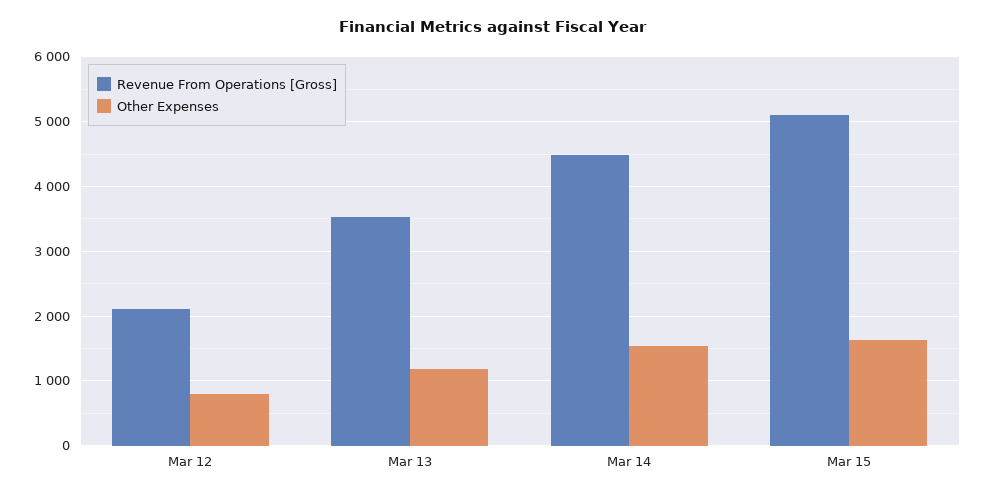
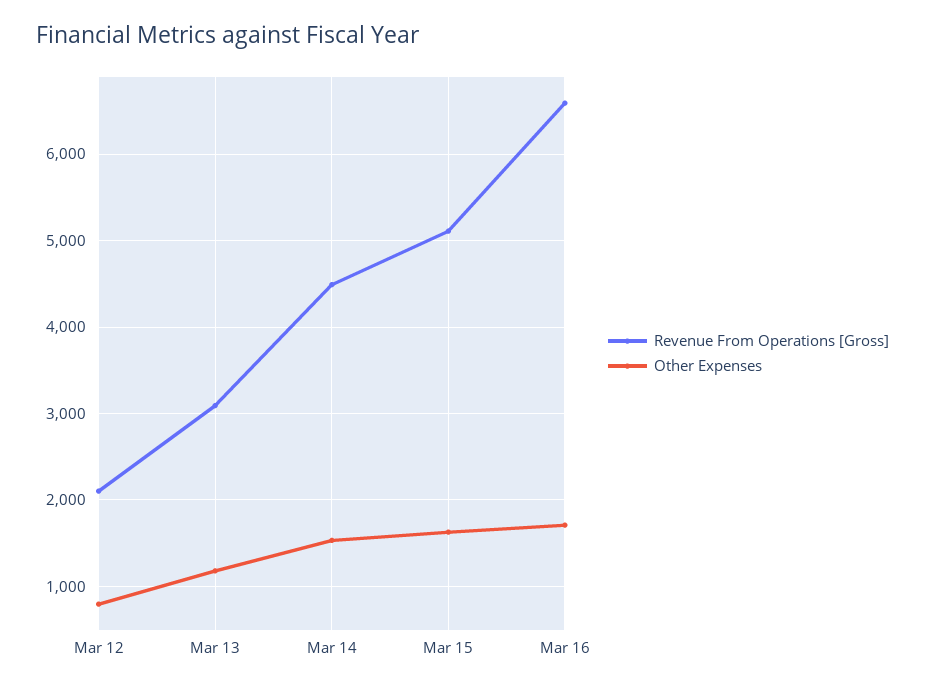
Revenue From Operations [Gross], Mar 13: 3500 -> 3100
Revenue From Operations [Gross], Mar 16: none -> 6600
Other Expenses, Mar 16: none -> 1700

